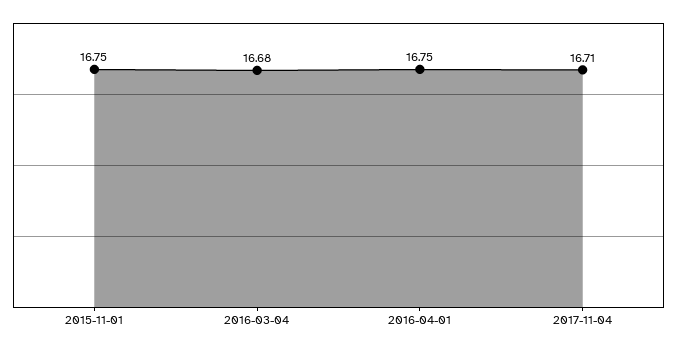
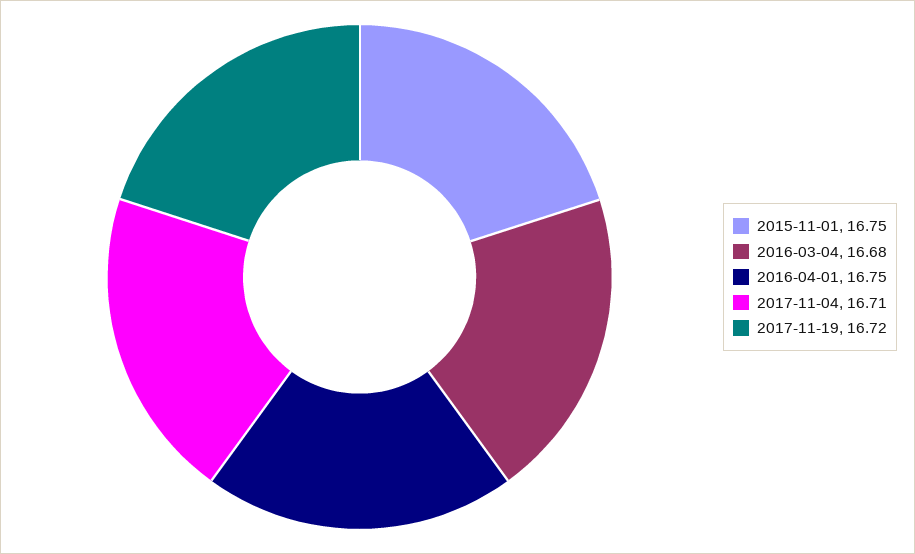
2017-11-19: none -> 16.72

